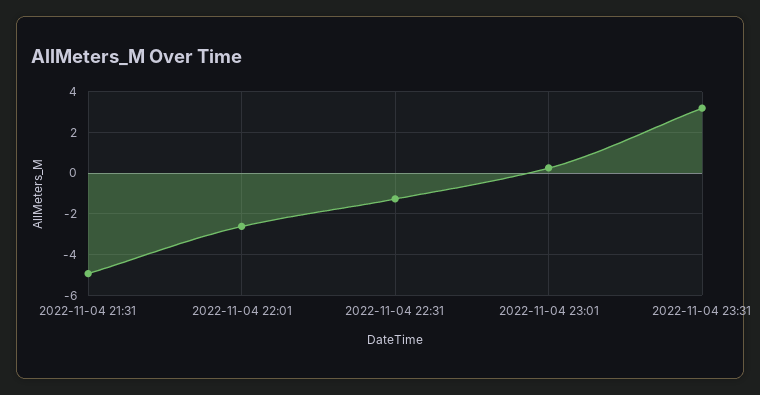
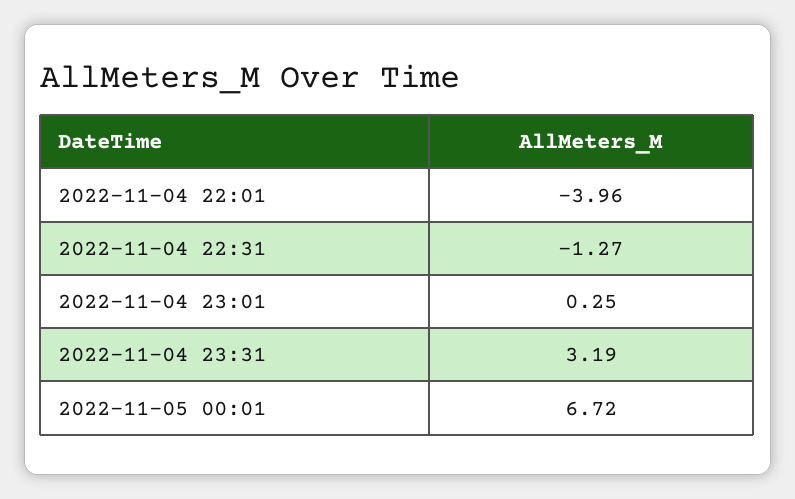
2022-11-04 21:31: -5 -> none
2022-11-04 22:01: -2.5 -> -3.96
2022-11-05 00:01: none -> 6.72

